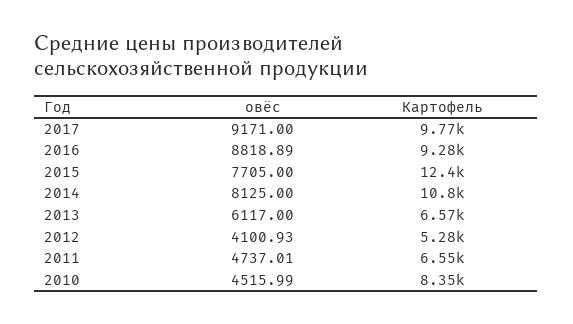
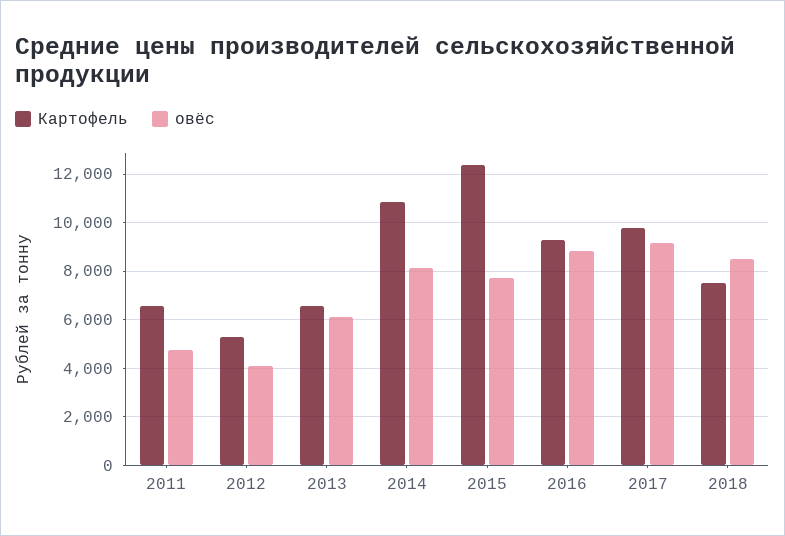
овёс, 2010: 4515.99 -> none
Картофель, 2010: 8350 -> none
Картофель, 2018: none -> 7500
овёс, 2018: none -> 8500

